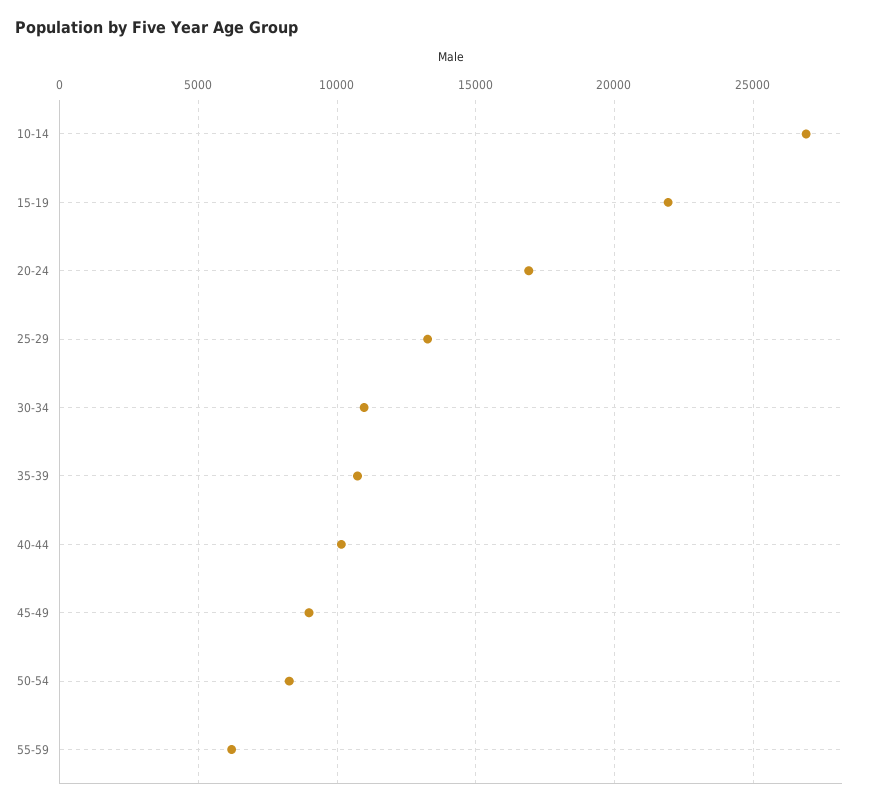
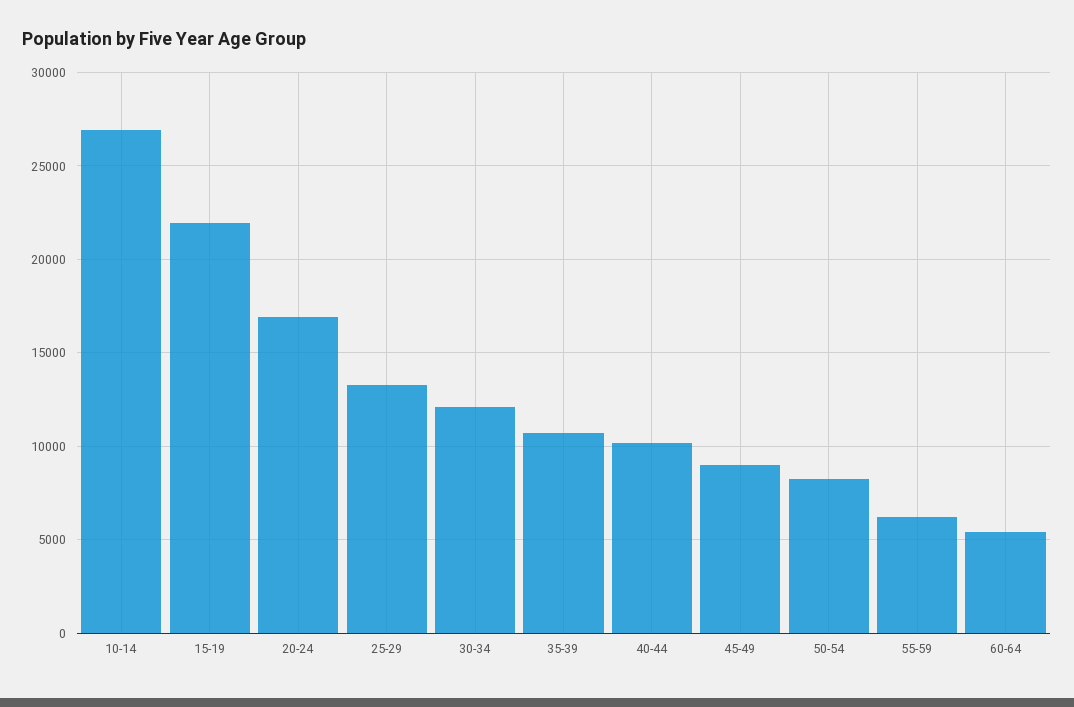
30-34: 11000 -> 12000
60-64: none -> 5500

